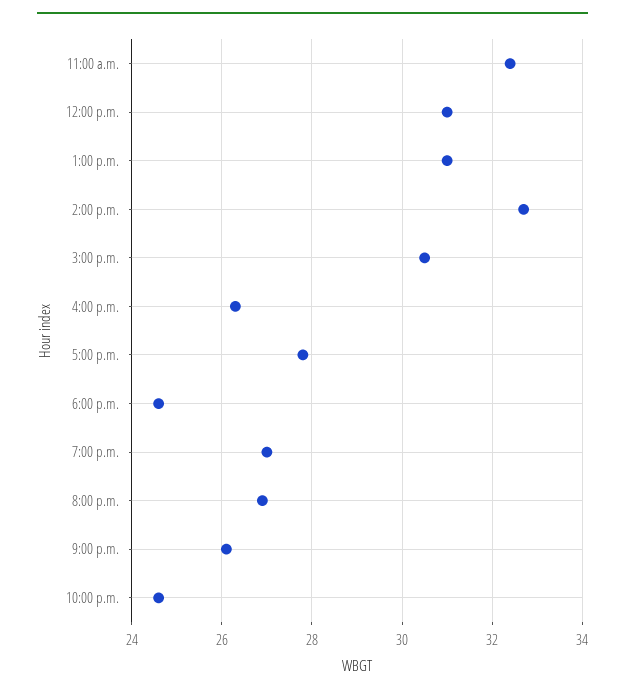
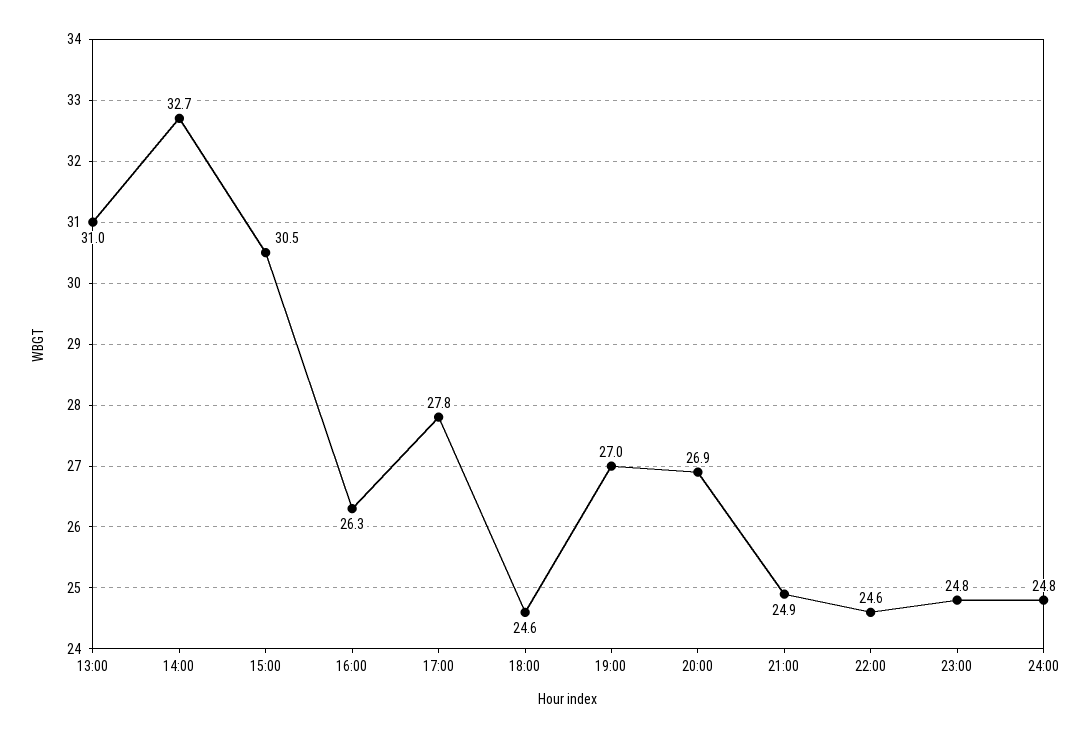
11:00 a.m.: 32.5 -> none
12:00 p.m.: 31 -> none
9:00 p.m.: 26 -> 24.9
23:00: none -> 24.8
24:00: none -> 24.8

